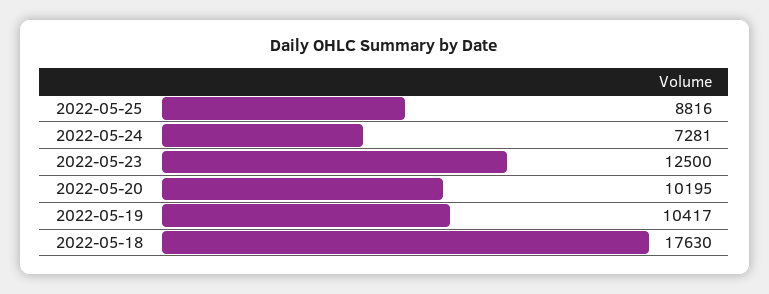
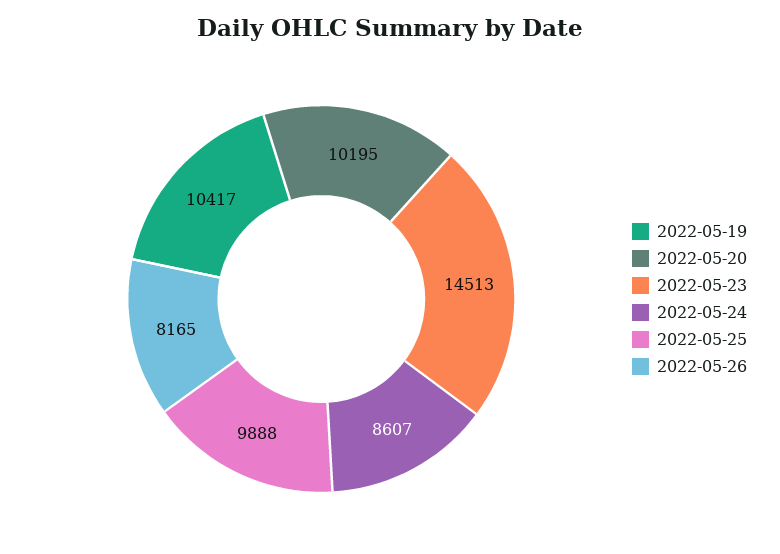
2022-05-25: 8816 -> 9888
2022-05-24: 7281 -> 8607
2022-05-23: 12500 -> 14513
2022-05-18: 17630 -> none
2022-05-26: none -> 8165

